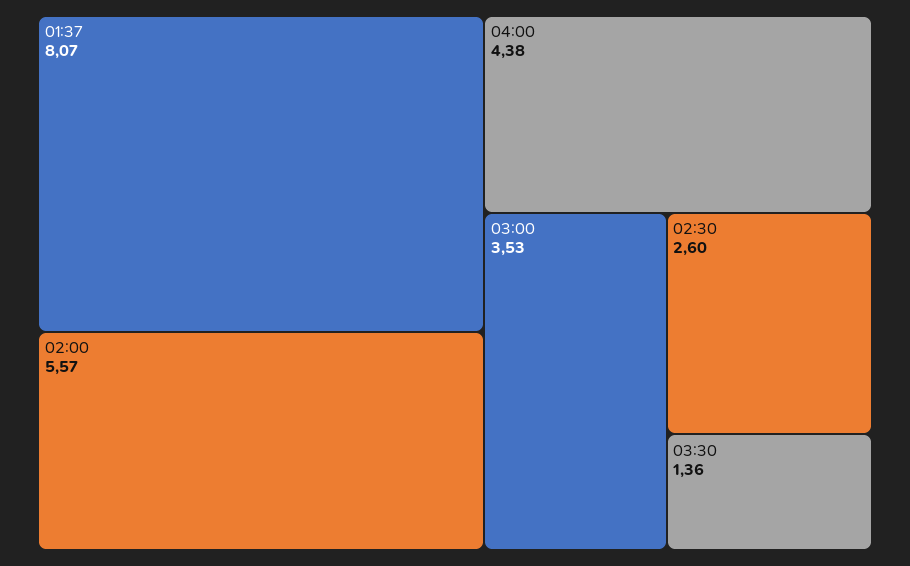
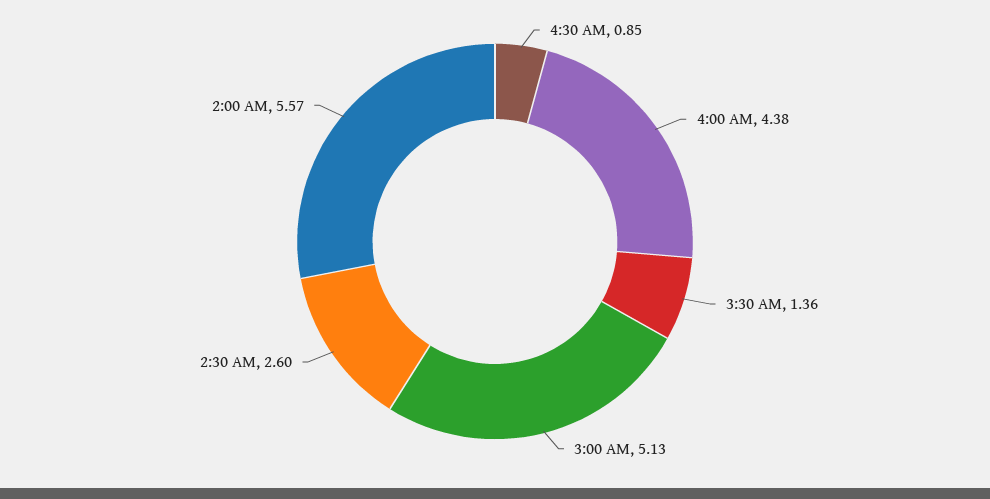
01:37: 8.07 -> none
03:00: 3.53 -> 5.13
4:30 AM: none -> 0.85

